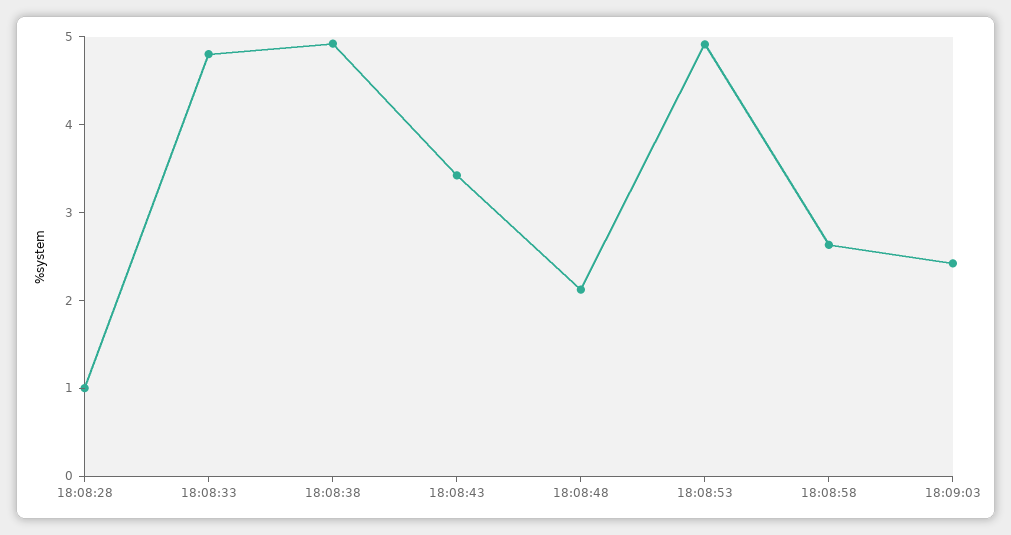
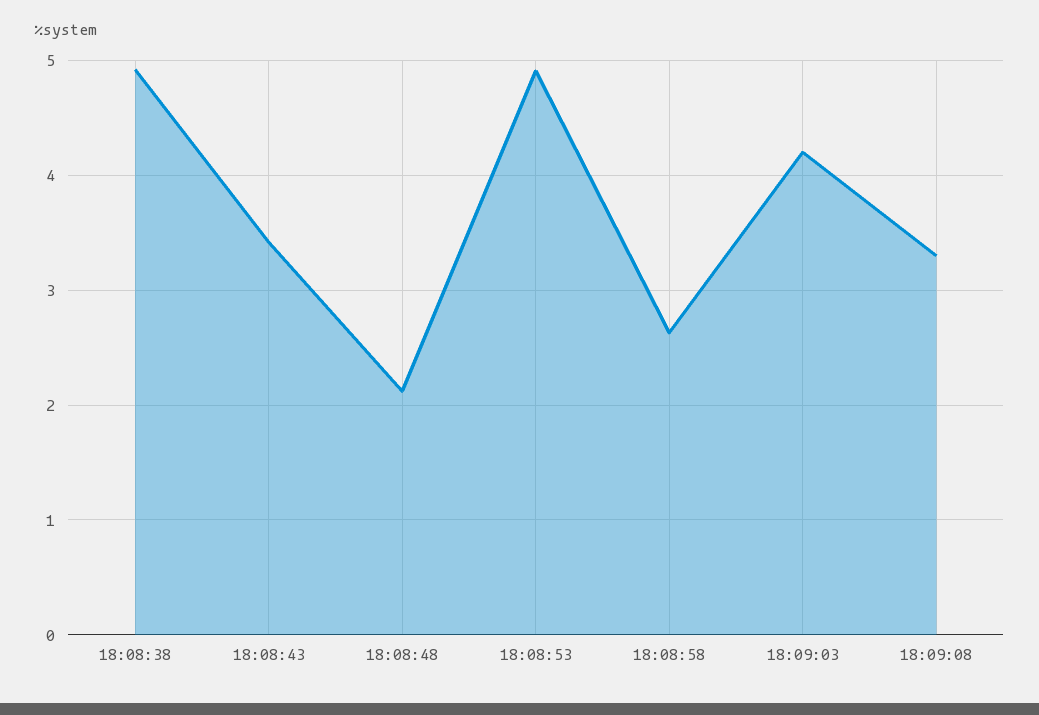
18:08:28: 1 -> none
18:08:33: 4.8 -> none
18:09:03: 2.4 -> 4.2
18:09:08: none -> 3.3

